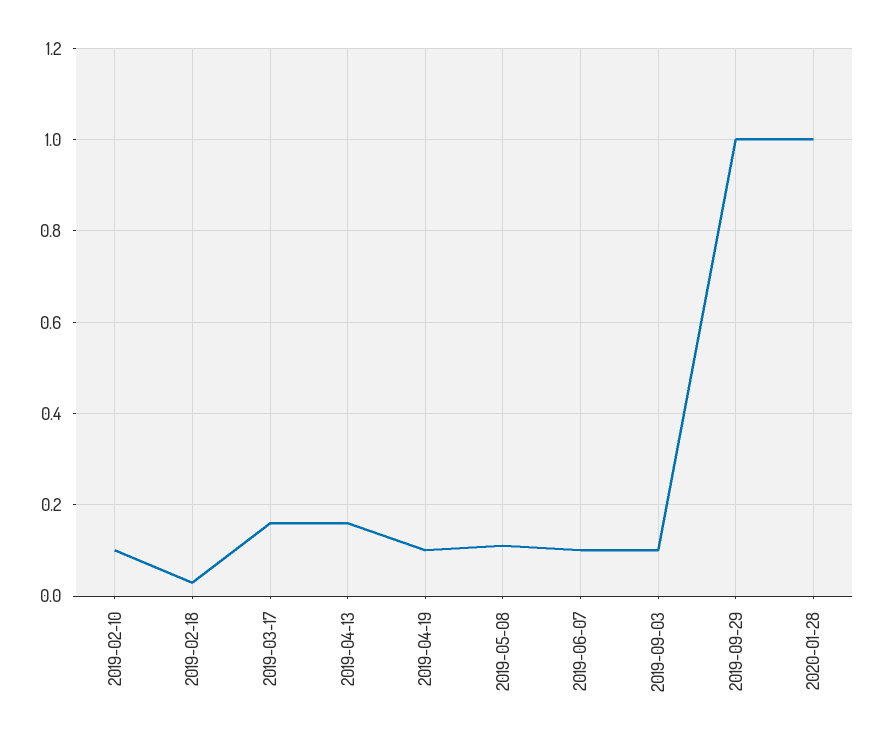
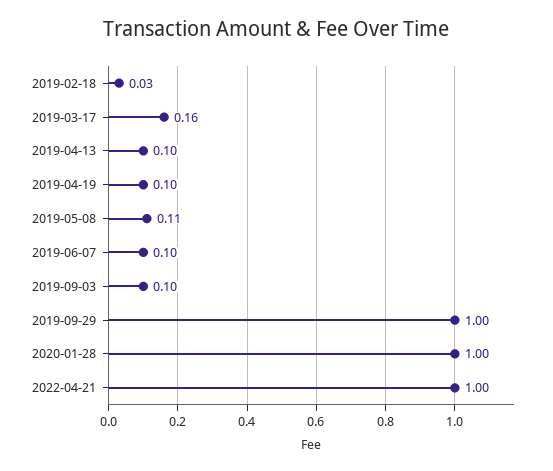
2019-02-10: 0.1 -> none
2019-04-13: 0.16 -> 0.1
2022-04-21: none -> 1

